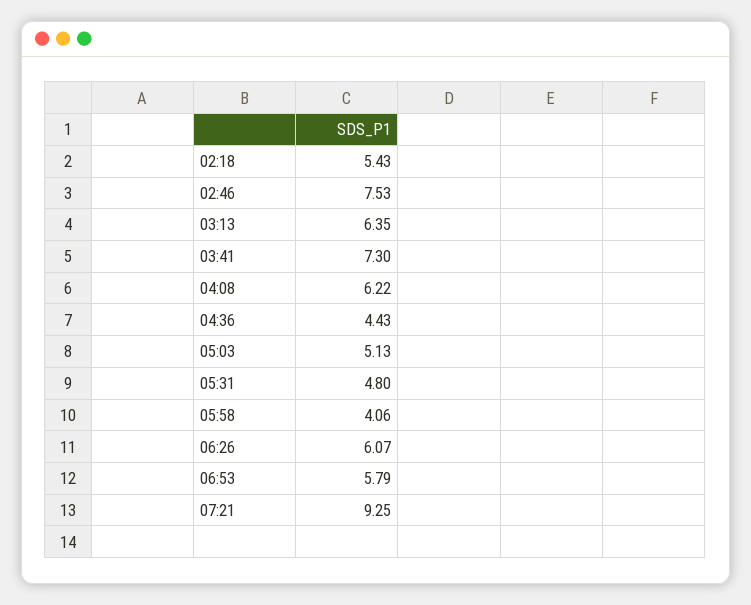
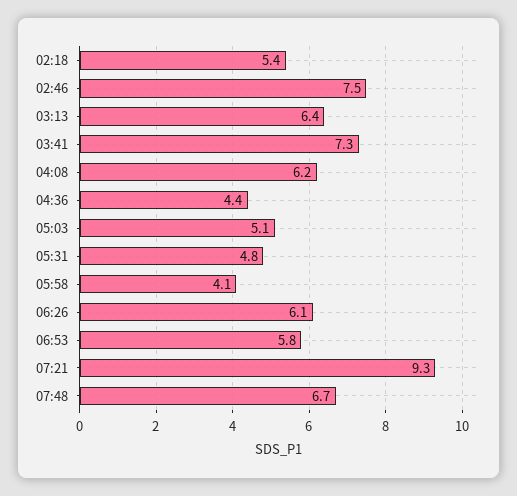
07:48: none -> 6.7

